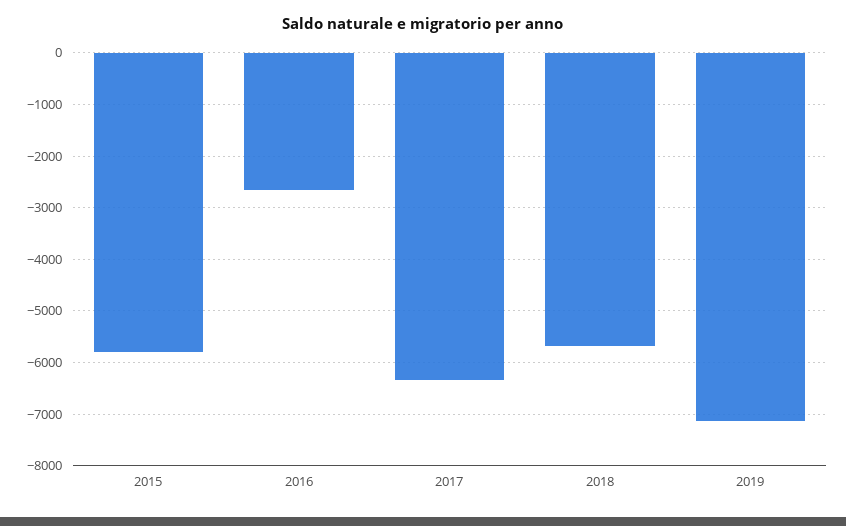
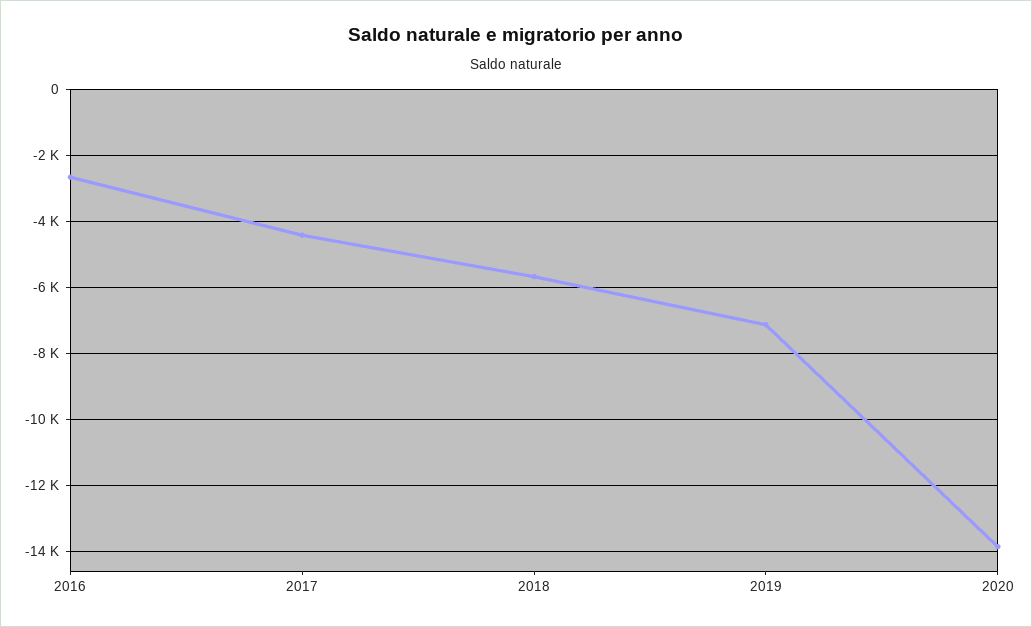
2015: -5800 -> none
2017: -6400 -> -4400
2020: none -> -13800

